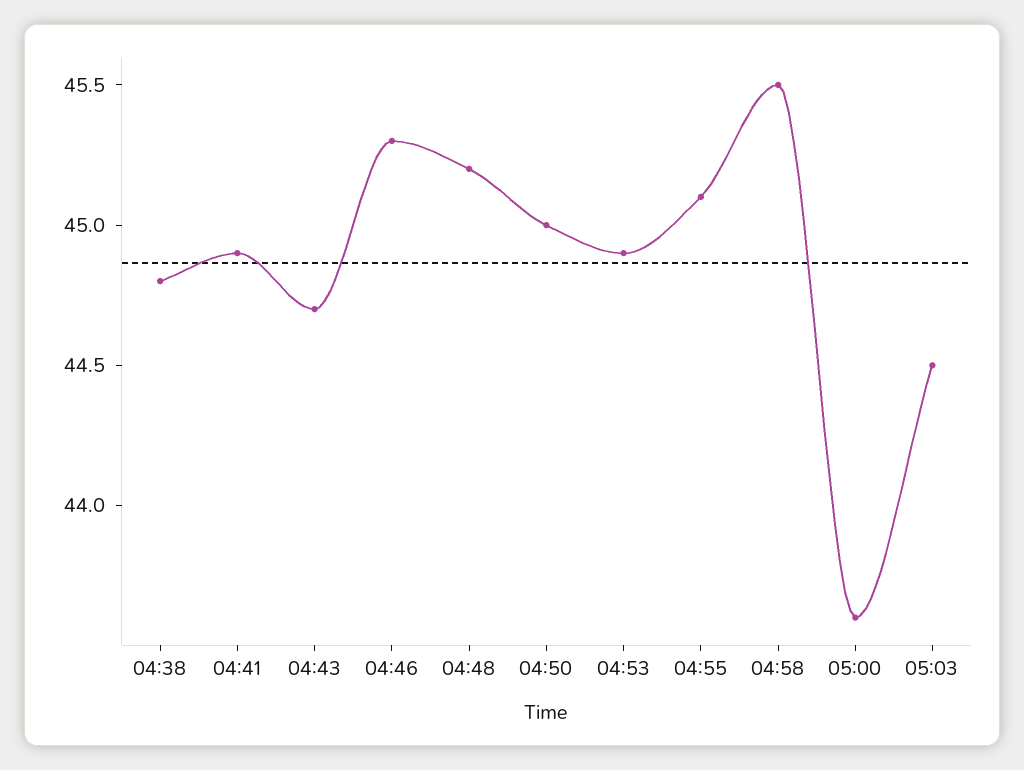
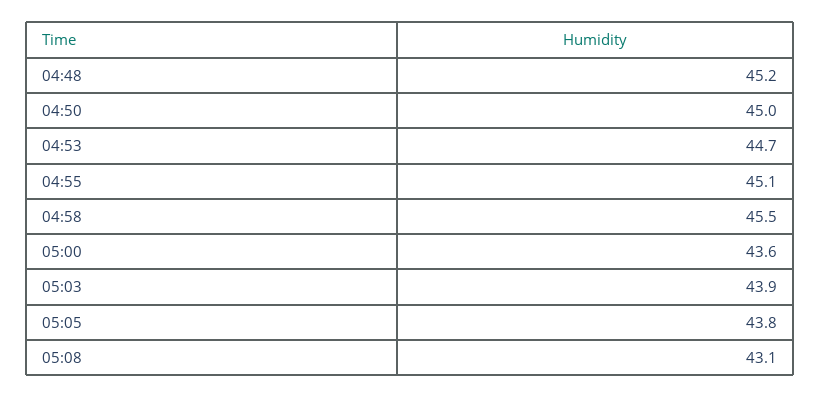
04:38: 44.8 -> none
04:41: 44.9 -> none
04:43: 44.7 -> none
04:46: 45.3 -> none
04:53: 44.9 -> 44.7
05:03: 44.5 -> 43.9
05:05: none -> 43.8
05:08: none -> 43.1

